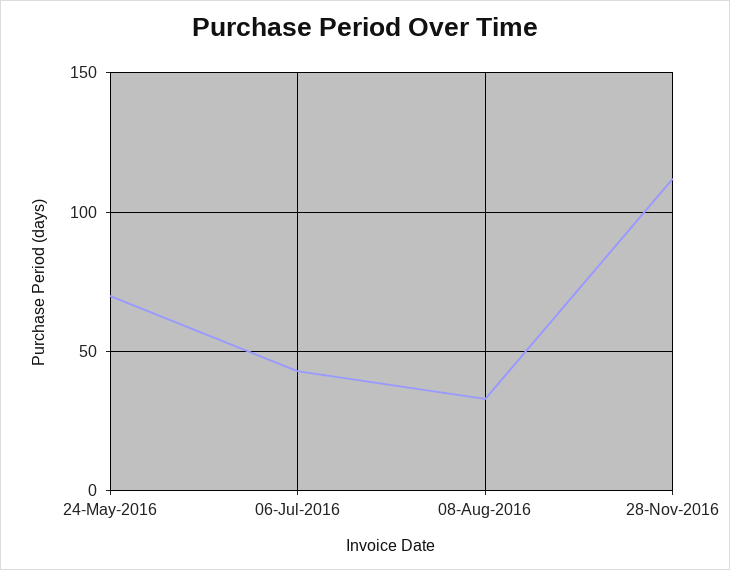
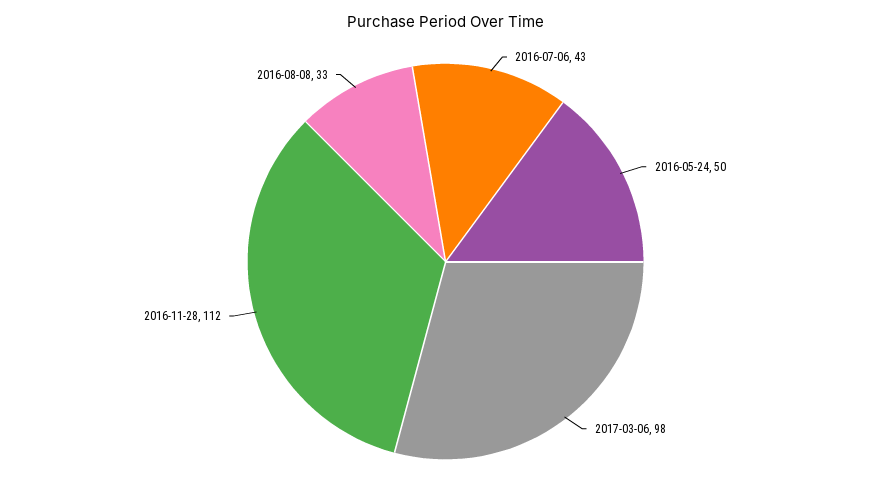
24-May-2016: 70 -> 50
2017-03-06: none -> 98

